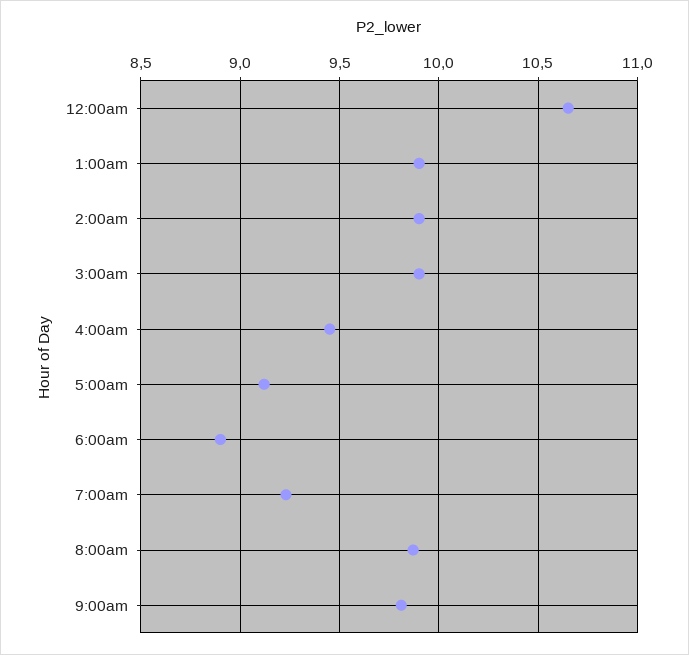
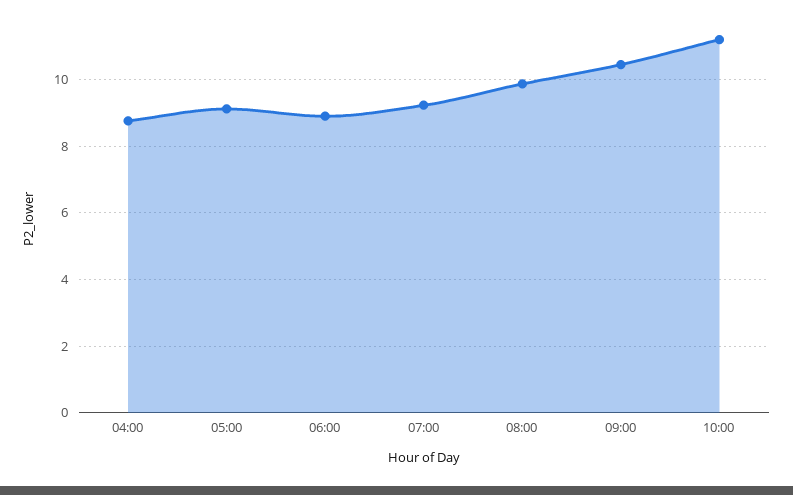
12:00am: 10.65 -> none
1:00am: 9.9 -> none
2:00am: 9.9 -> none
3:00am: 9.9 -> none
4:00am: 9.45 -> 8.8
9:00am: 9.8 -> 10.4
10:00: none -> 11.2

